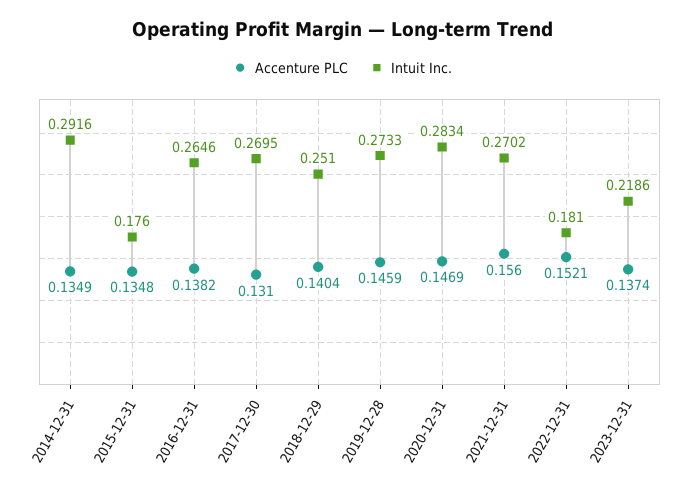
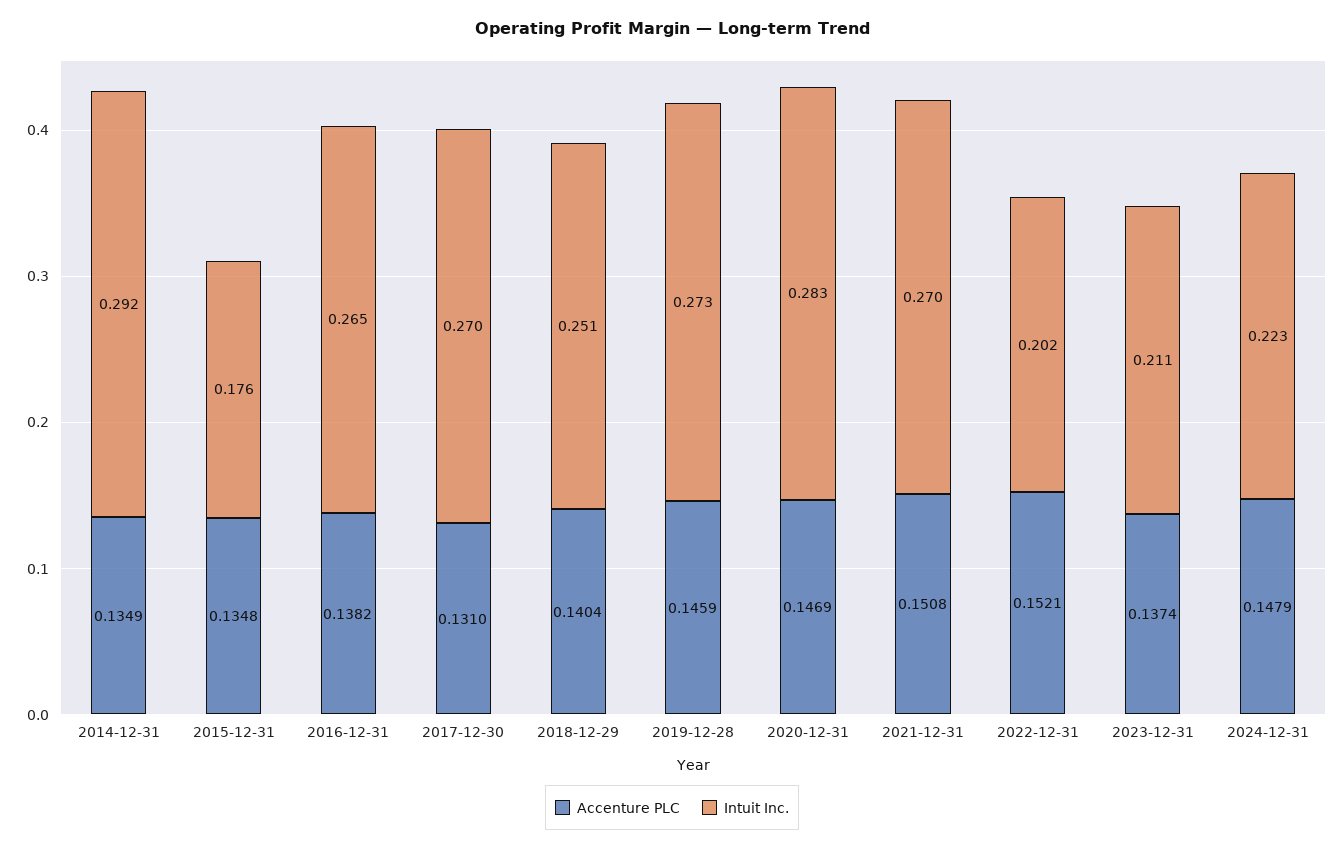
Accenture PLC, 2021-12-31: 0.156 -> 0.1508
Intuit Inc., 2022-12-31: 0.181 -> 0.202
Intuit Inc., 2023-12-31: 0.2186 -> 0.211
Accenture PLC, 2024-12-31: none -> 0.1479
Intuit Inc., 2024-12-31: none -> 0.223

